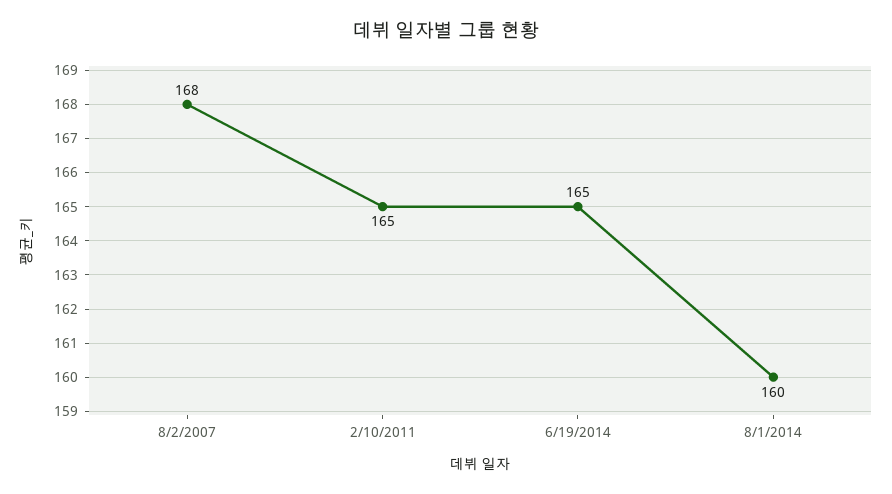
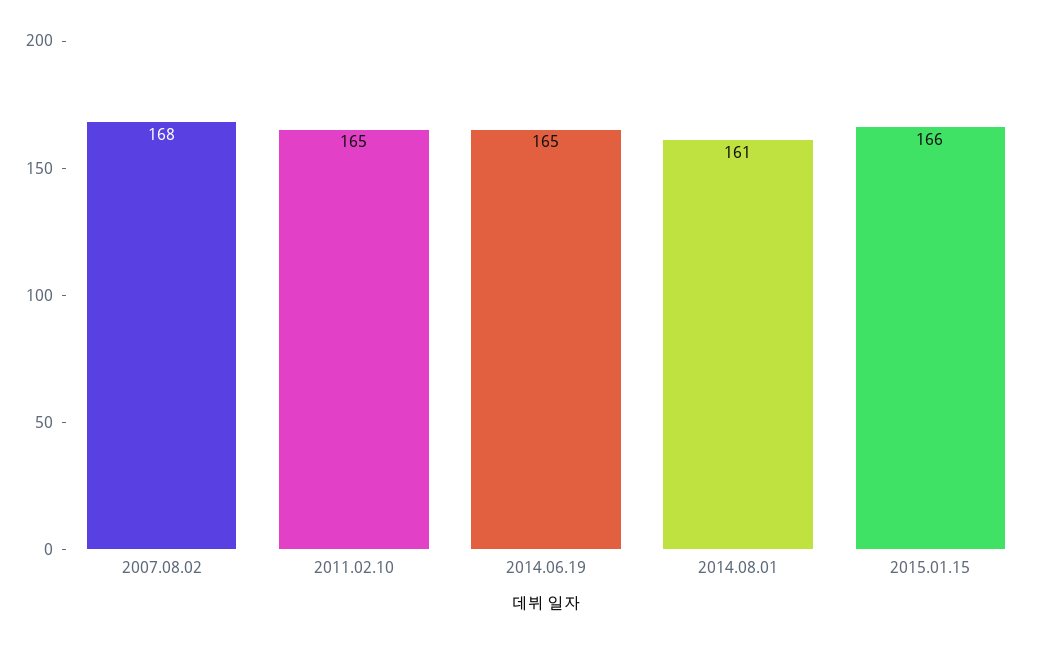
8/1/2014: 160 -> 161
2015.01.15: none -> 166

